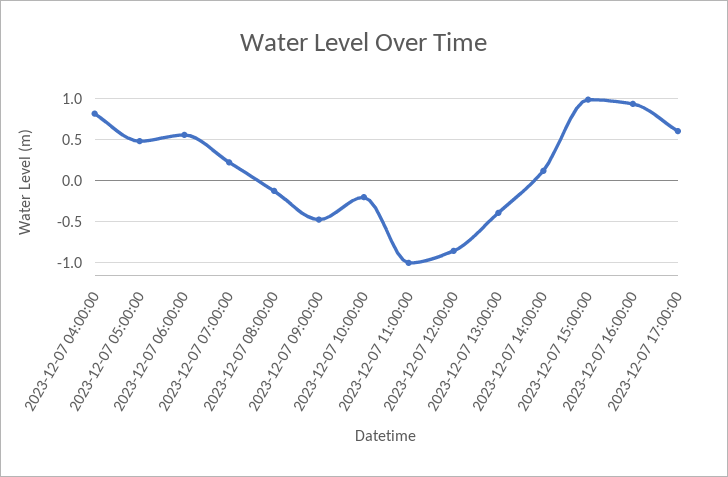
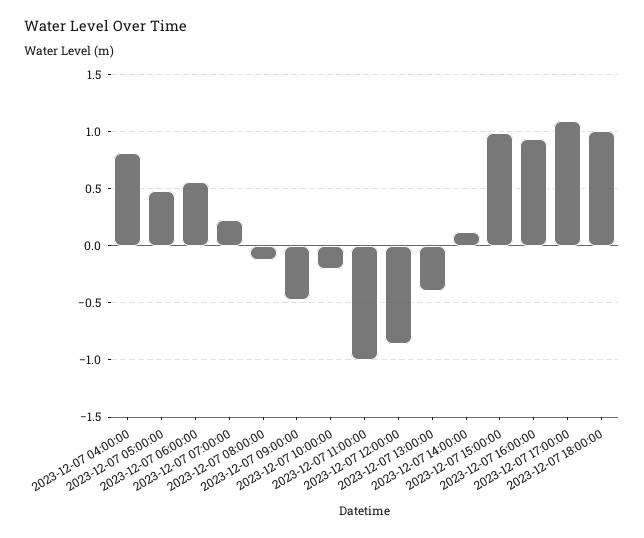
2023-12-07 17:00:00: 0.6 -> 1.1
2023-12-07 18:00:00: none -> 1

